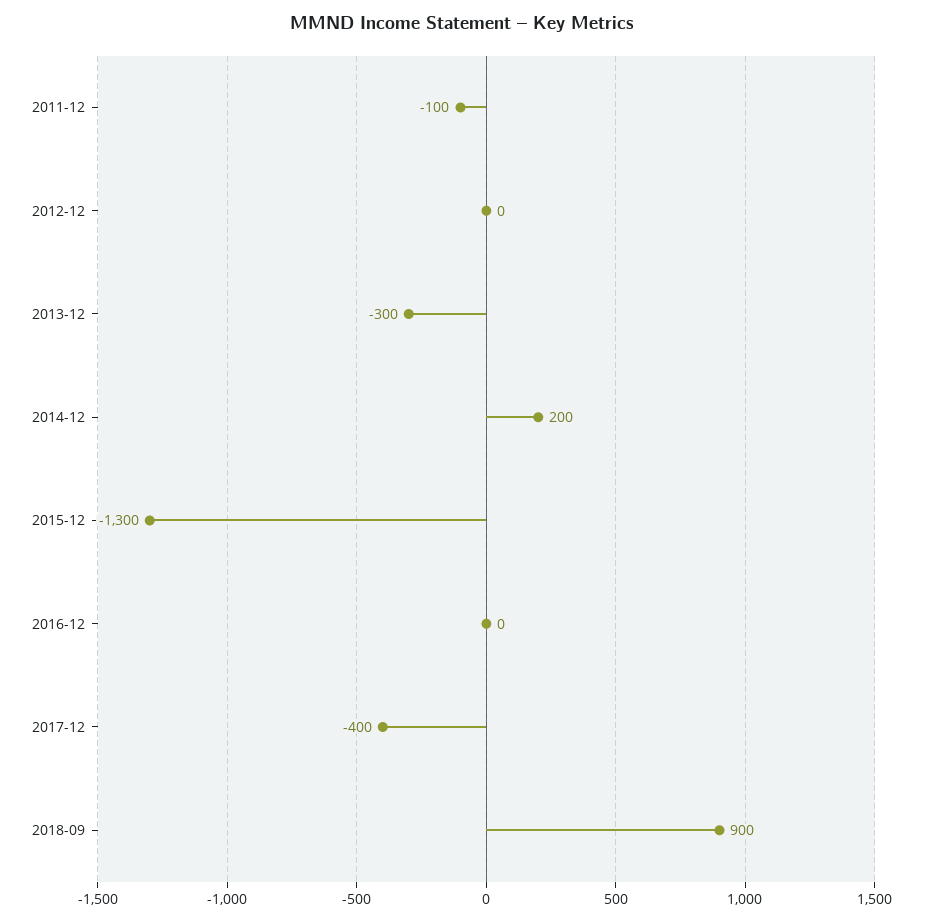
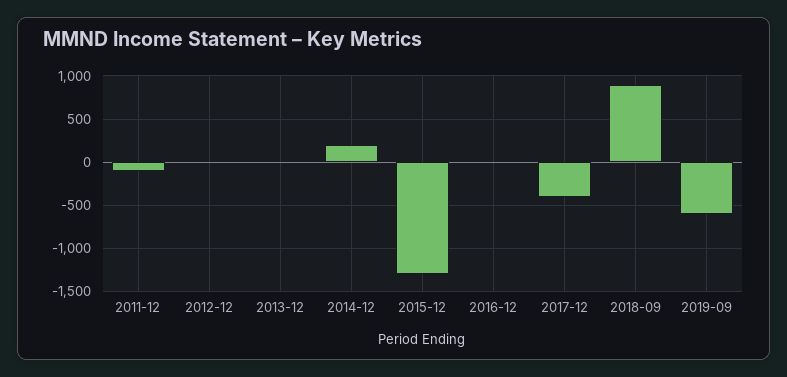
2013-12: -300 -> 0
2019-09: none -> -600

